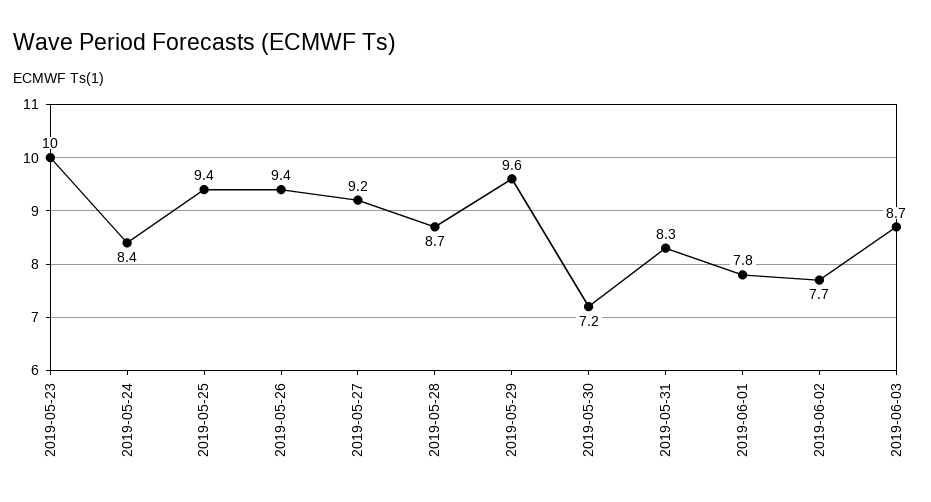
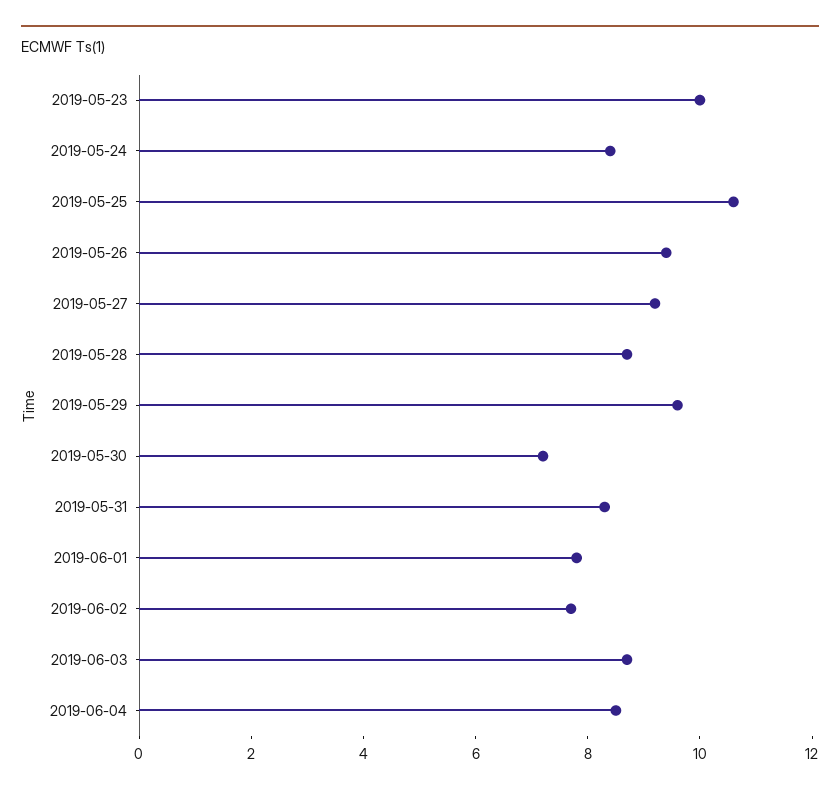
2019-05-25: 9.4 -> 10.5
2019-06-04: none -> 8.5

